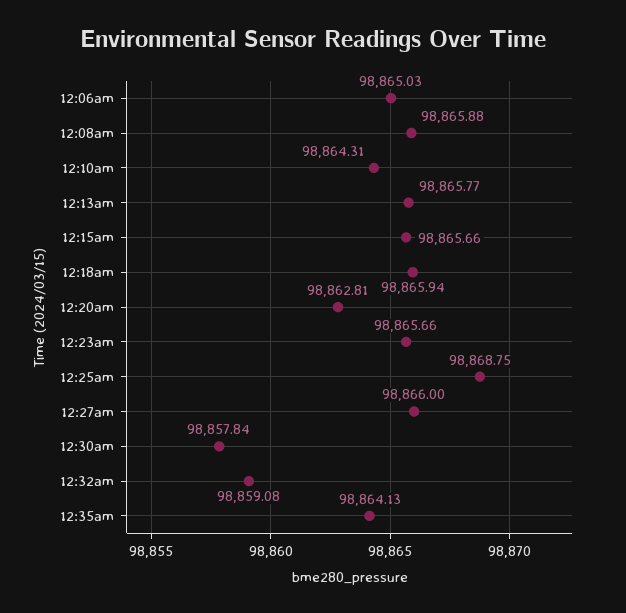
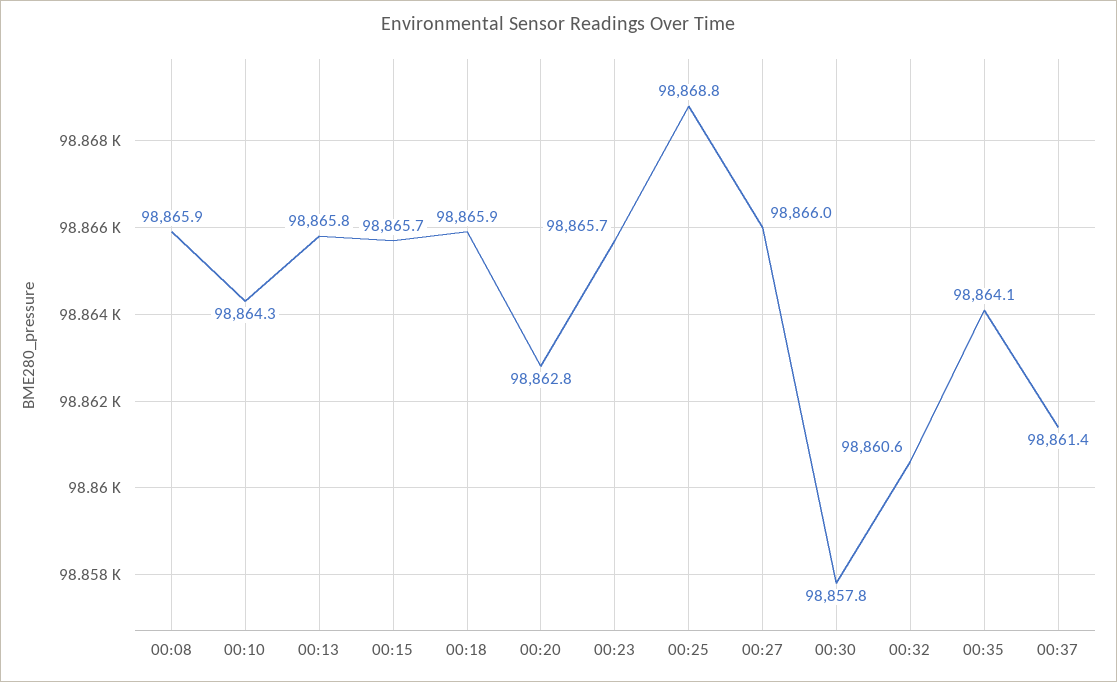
12:06am: 98865.03 -> none
12:32am: 98859.08 -> 98860.6
00:37: none -> 98861.4

